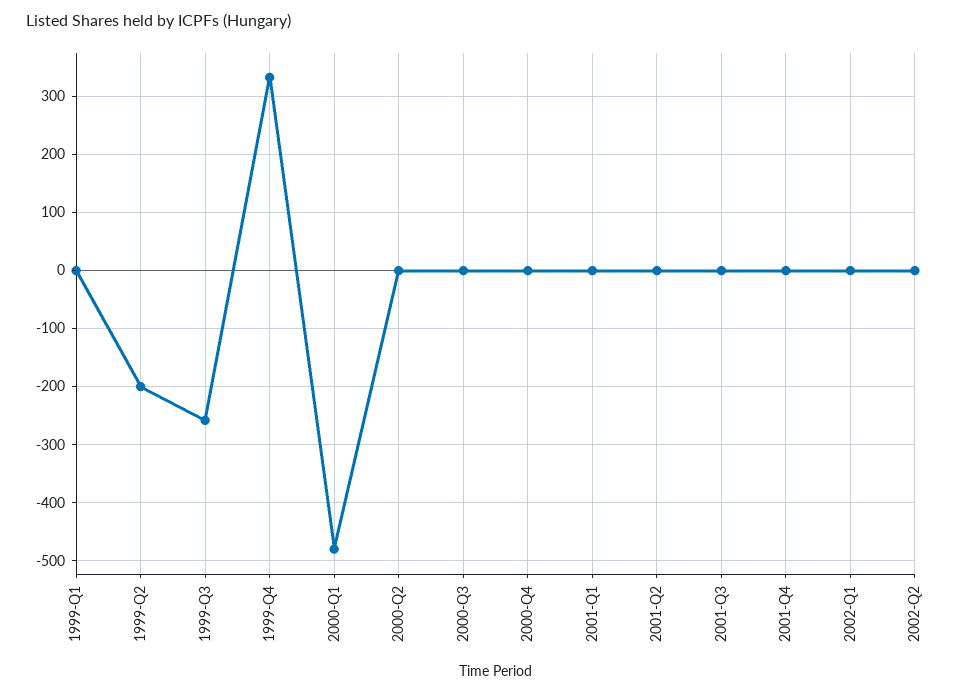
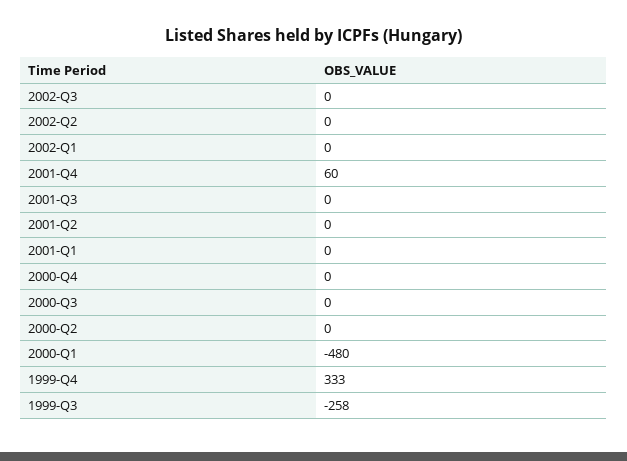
1999-Q1: 0 -> none
1999-Q2: -200 -> none
2001-Q4: 0 -> 60
2002-Q3: none -> 0

